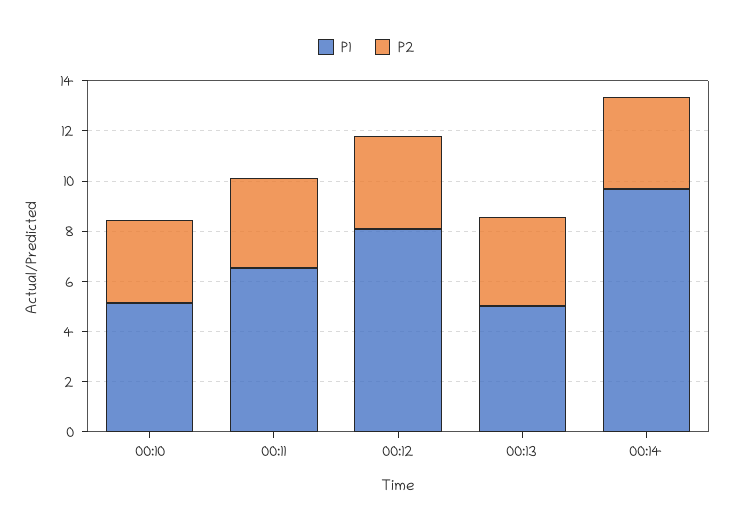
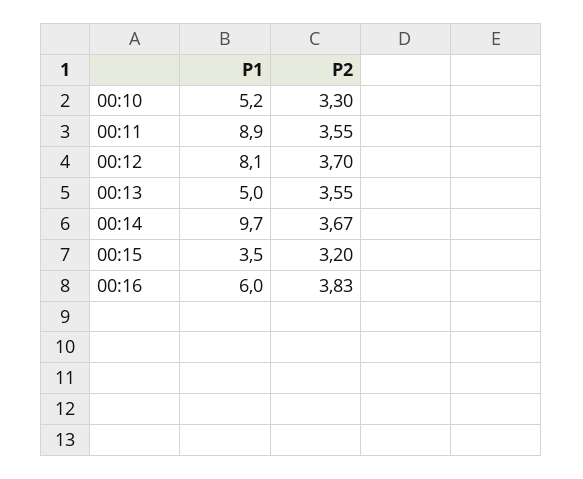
P1, 00:11: 6.5 -> 8.9
P1, 00:15: none -> 3.5
P2, 00:15: none -> 3.2
P1, 00:16: none -> 6
P2, 00:16: none -> 3.83

